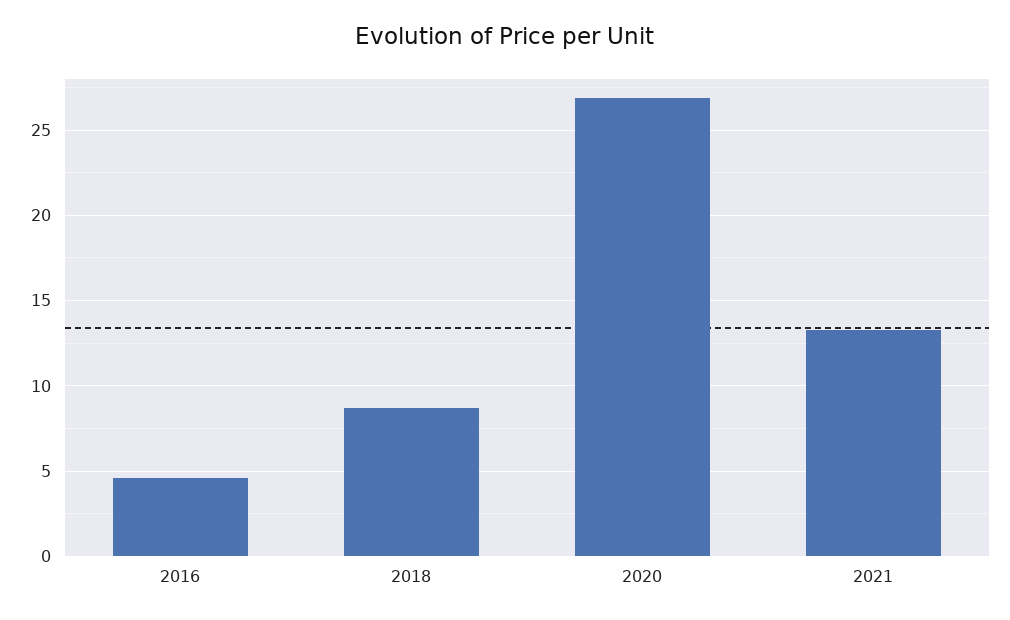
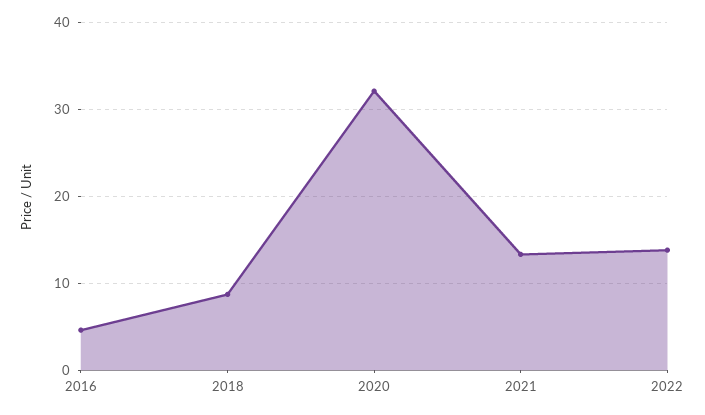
2020: 27 -> 32
2022: none -> 14

